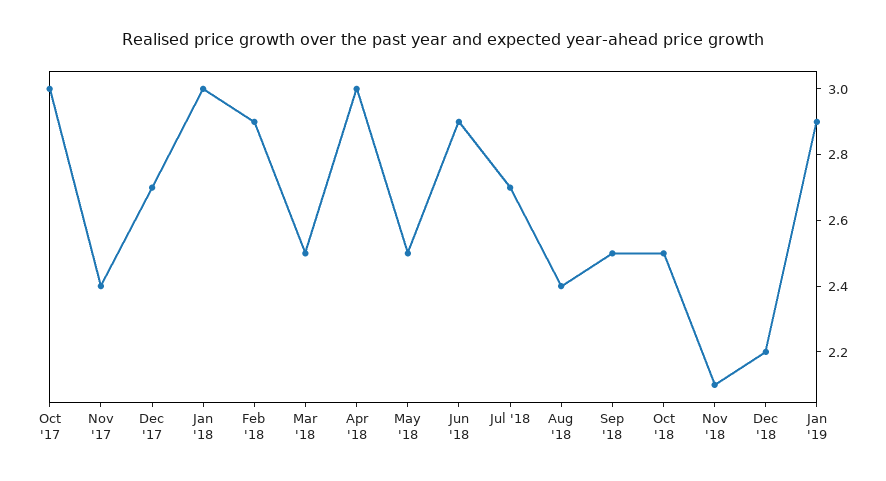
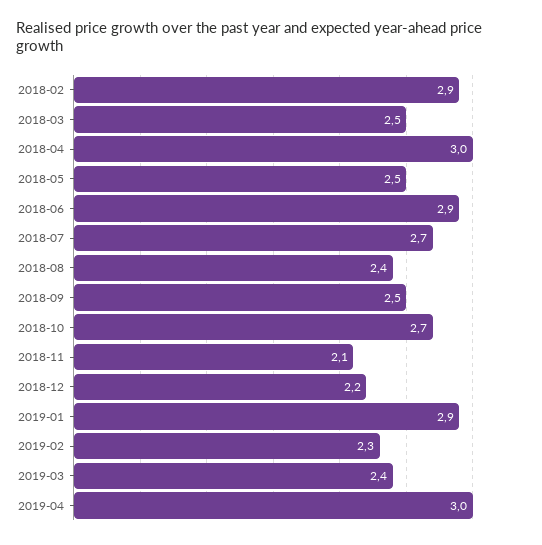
Oct '17: 3 -> none
Nov '17: 2.4 -> none
Dec '17: 2.7 -> none
Jan '18: 3 -> none
Oct '18: 2.5 -> 2.7
2019-02: none -> 2.3
2019-03: none -> 2.4
2019-04: none -> 3

